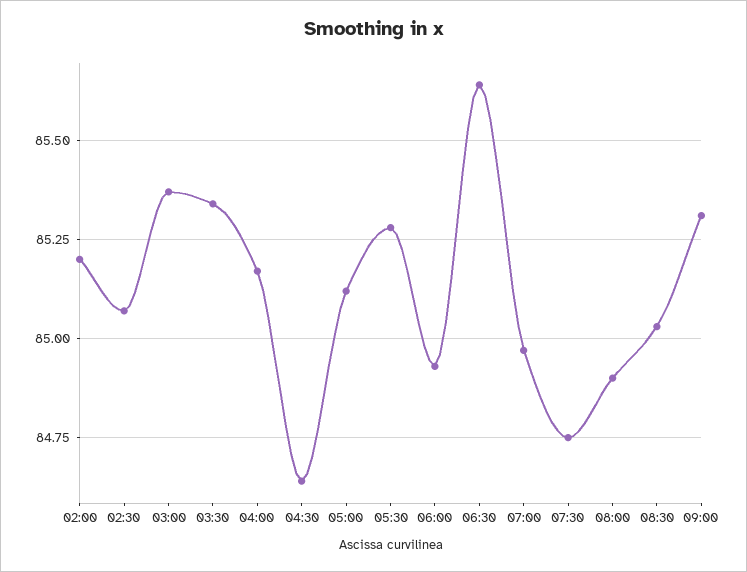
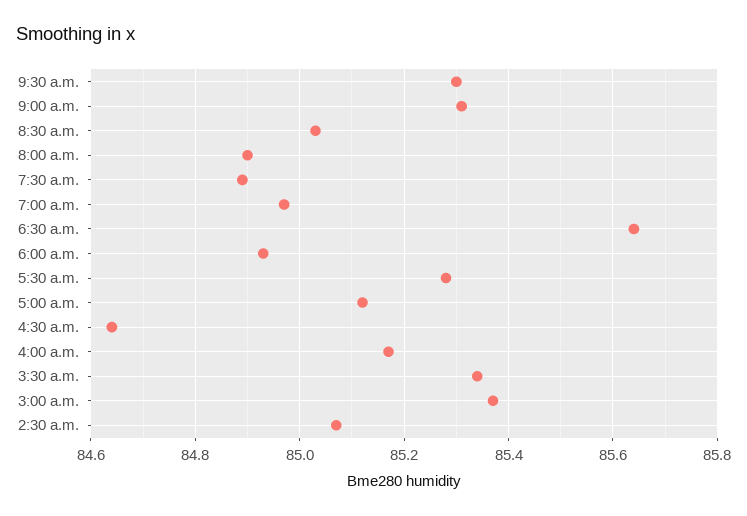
02:00: 85.2 -> none
07:30: 84.75 -> 84.9
9:30 a.m.: none -> 85.3

